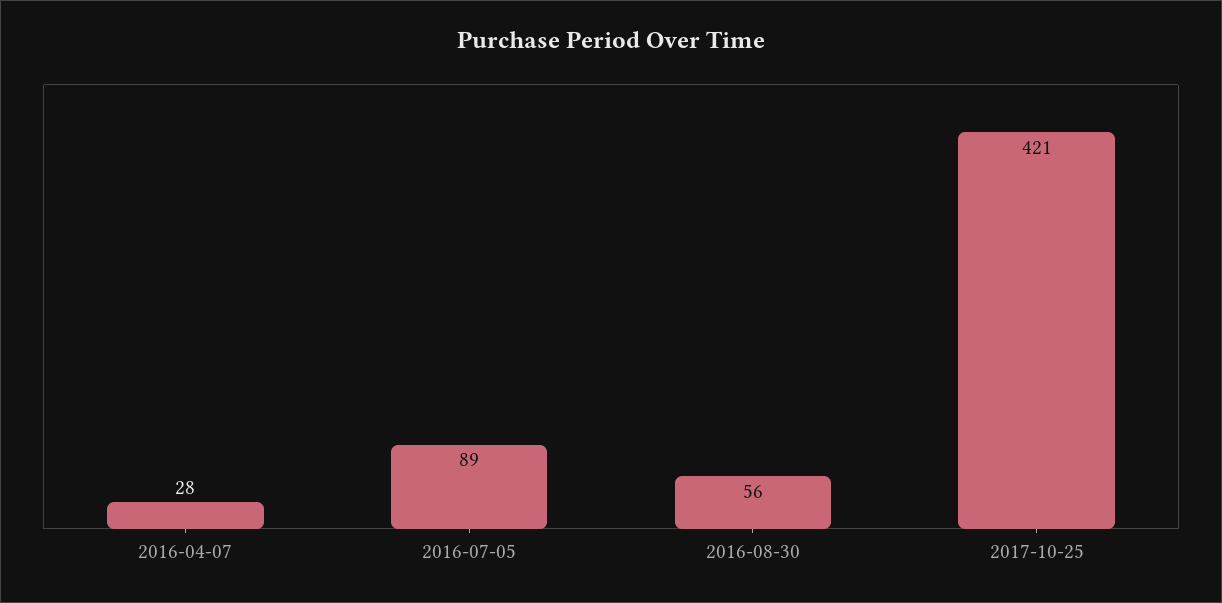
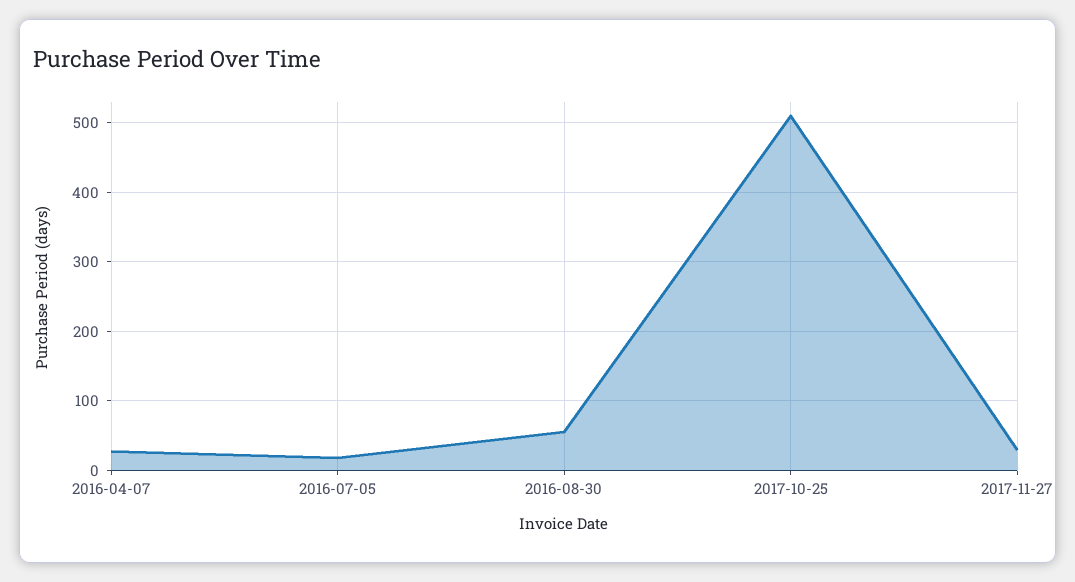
2016-07-05: 89 -> 20
2017-10-25: 421 -> 510
2017-11-27: none -> 30

